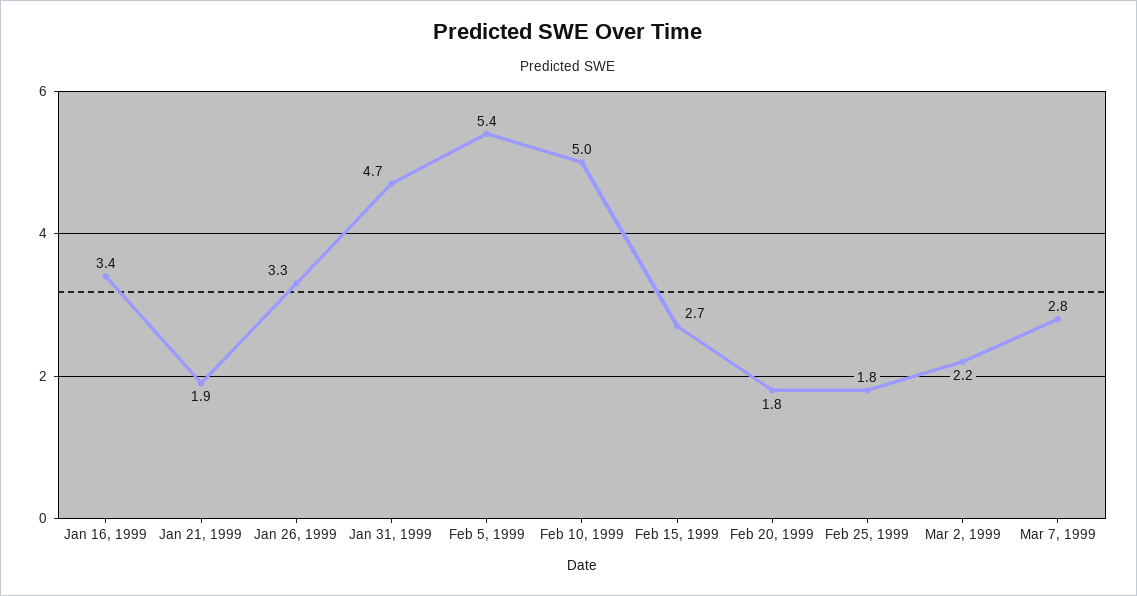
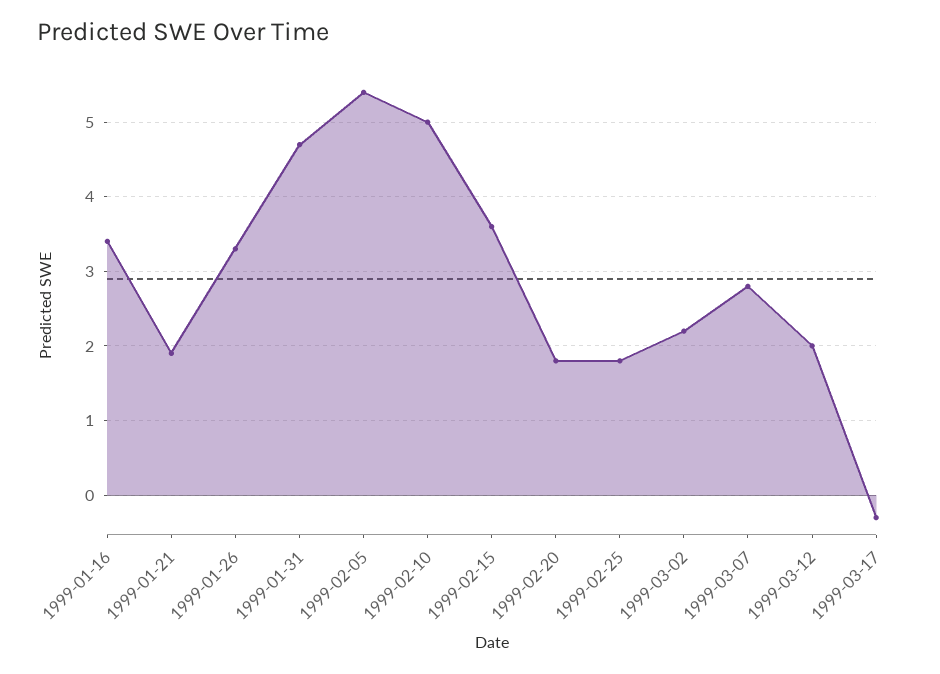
Feb 15, 1999: 2.7 -> 3.6
1999-03-12: none -> 2
1999-03-17: none -> -0.3

